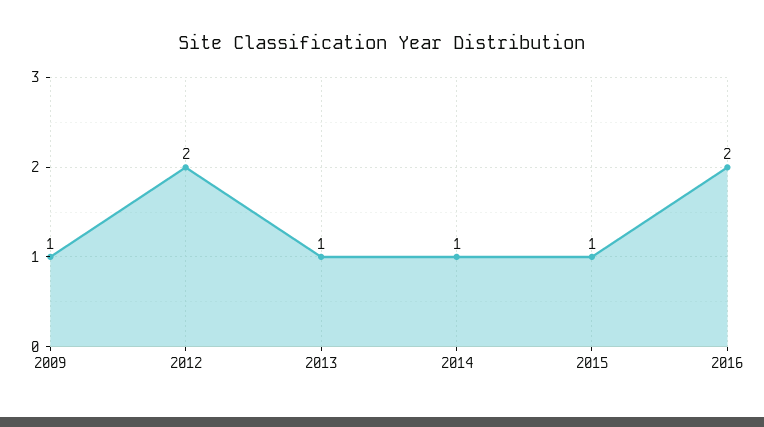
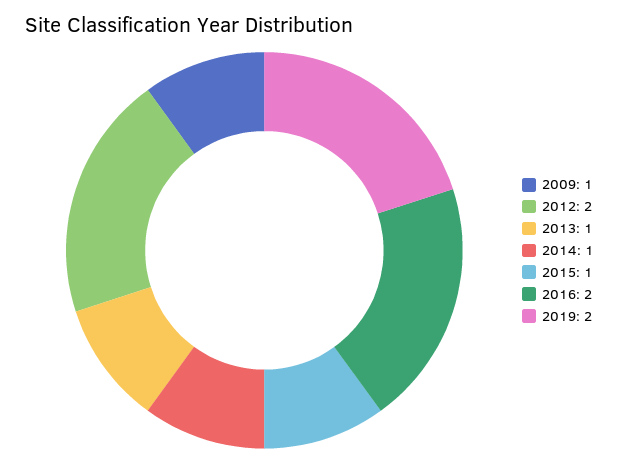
2019: none -> 2

